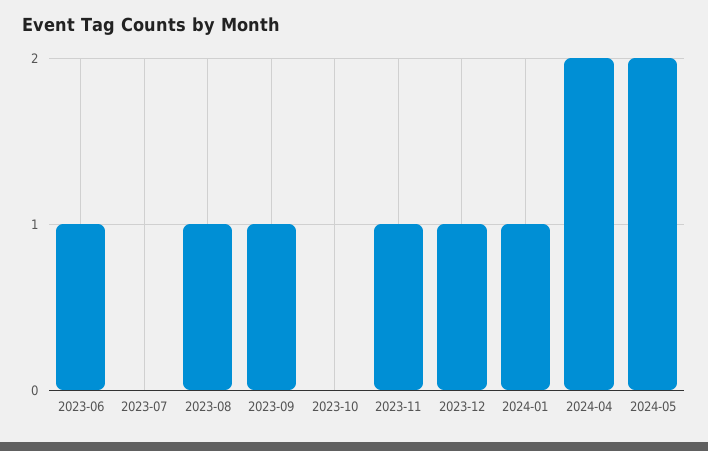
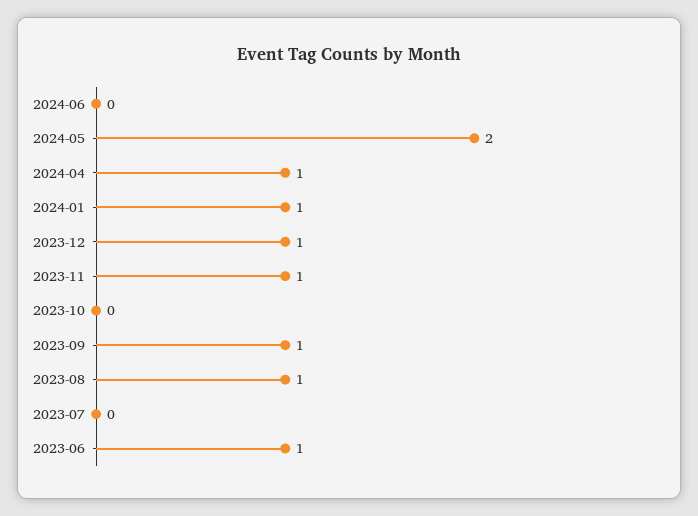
2024-04: 2 -> 1
2024-06: none -> 0

